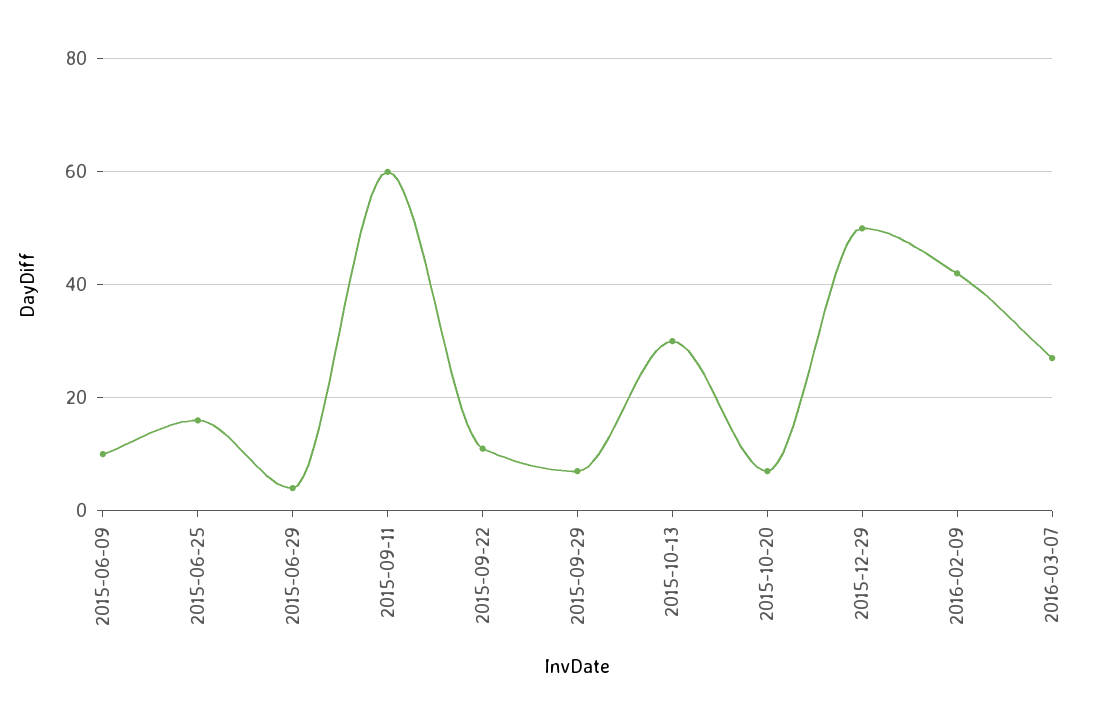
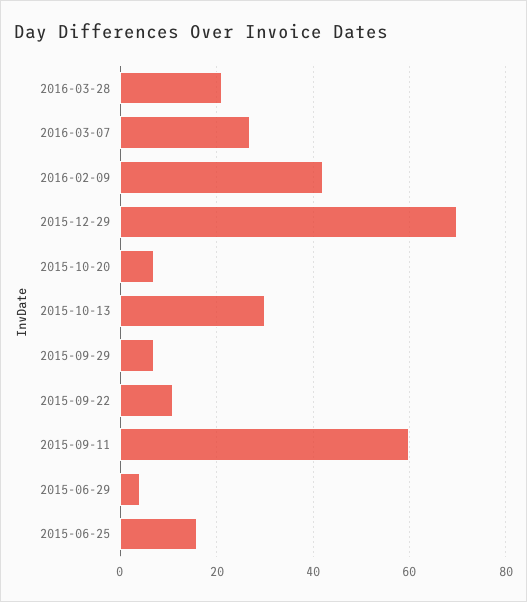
2015-06-09: 10 -> none
2015-12-29: 50 -> 70
2016-03-28: none -> 20

